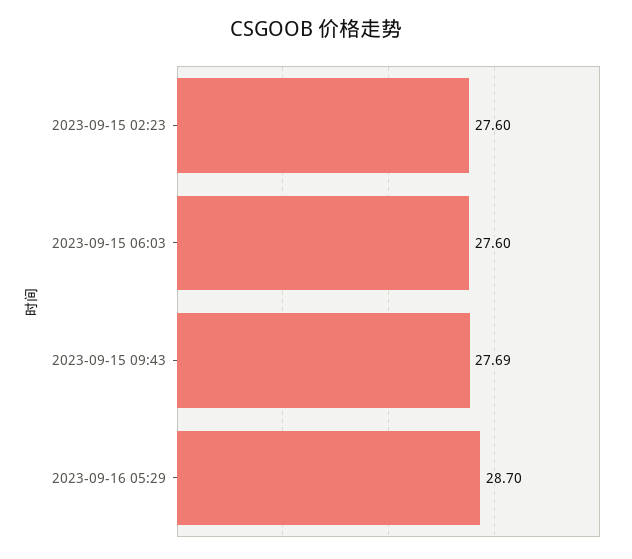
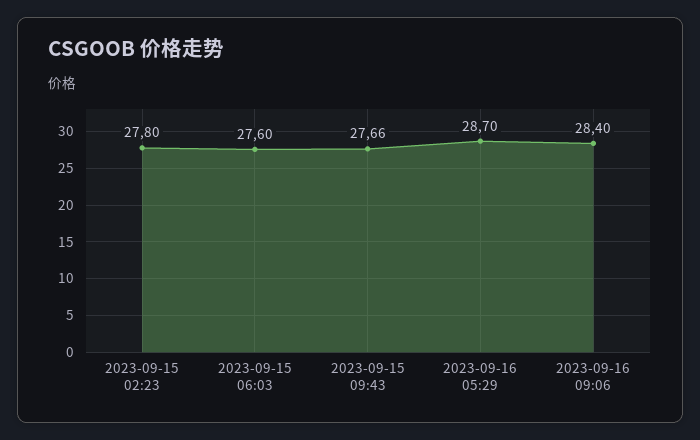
2023-09-15 02:23: 27.6 -> 27.8
2023-09-15 09:43: 27.69 -> 27.66
2023-09-16 09:06: none -> 28.4

